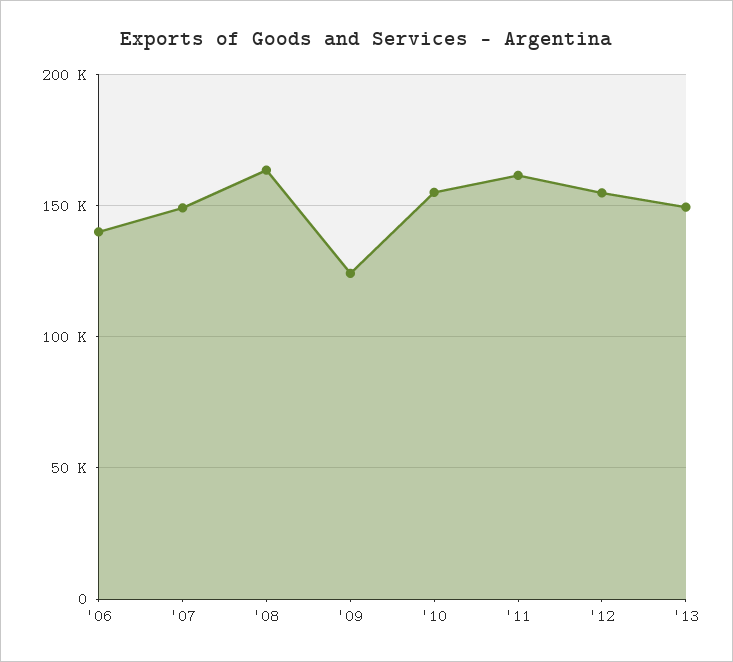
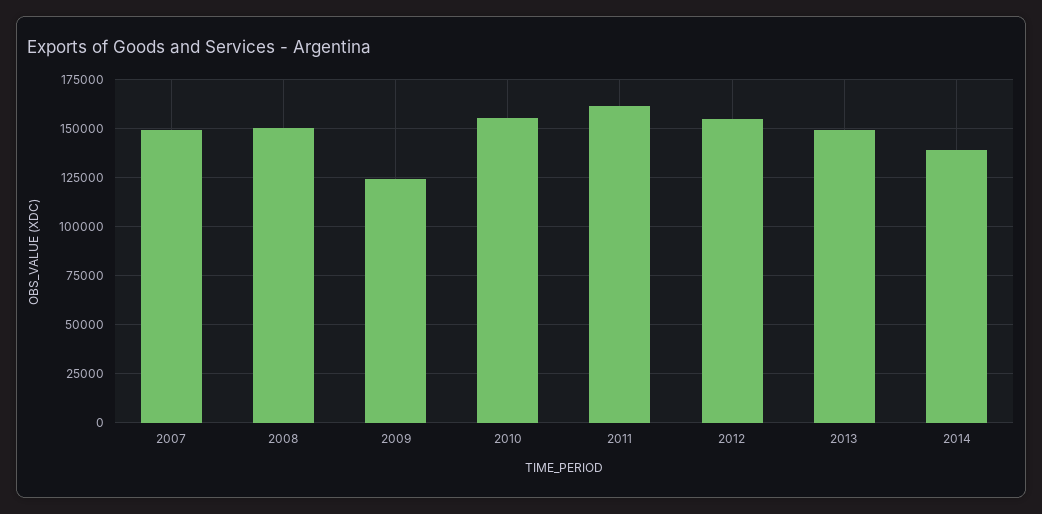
'06: 140000 -> none
'08: 165000 -> 150000
2014: none -> 140000

